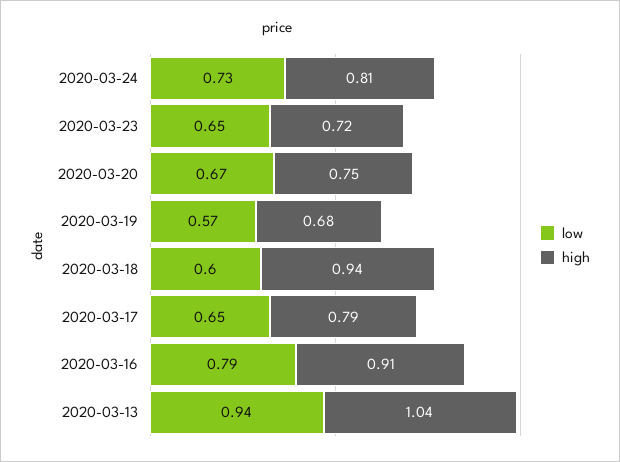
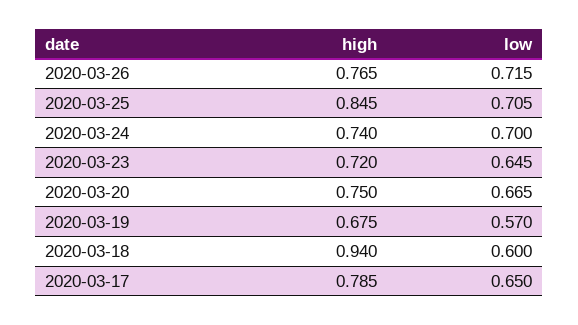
low, 2020-03-24: 0.73 -> 0.7
high, 2020-03-24: 0.81 -> 0.74
low, 2020-03-16: 0.79 -> none
high, 2020-03-16: 0.91 -> none
low, 2020-03-13: 0.94 -> none
high, 2020-03-13: 1.04 -> none
high, 2020-03-26: none -> 0.765
low, 2020-03-26: none -> 0.715
high, 2020-03-25: none -> 0.845
low, 2020-03-25: none -> 0.705

